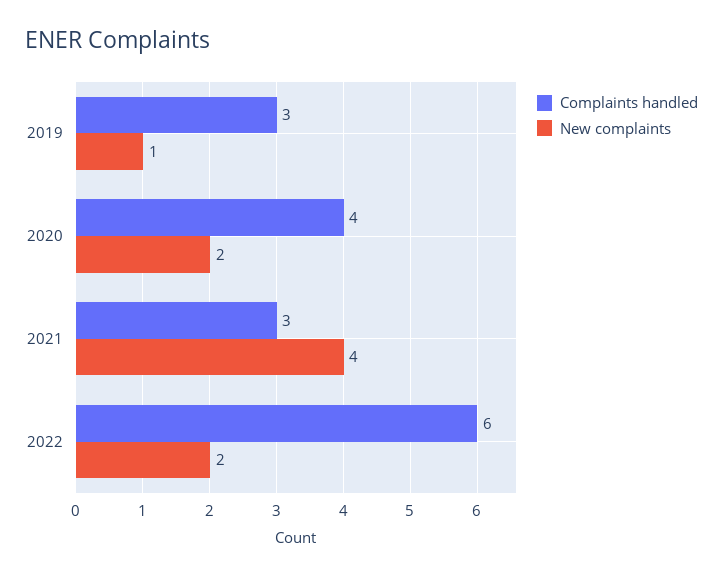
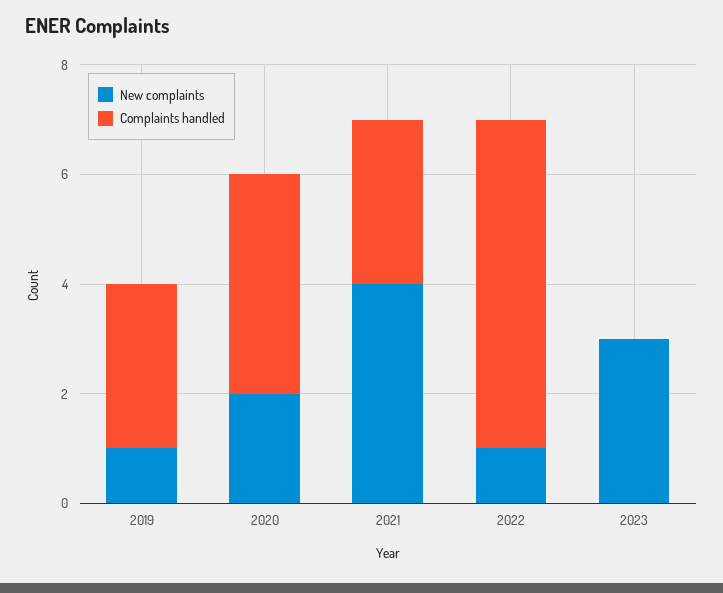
New complaints, 2022: 2 -> 1
New complaints, 2023: none -> 3
Complaints handled, 2023: none -> 0

